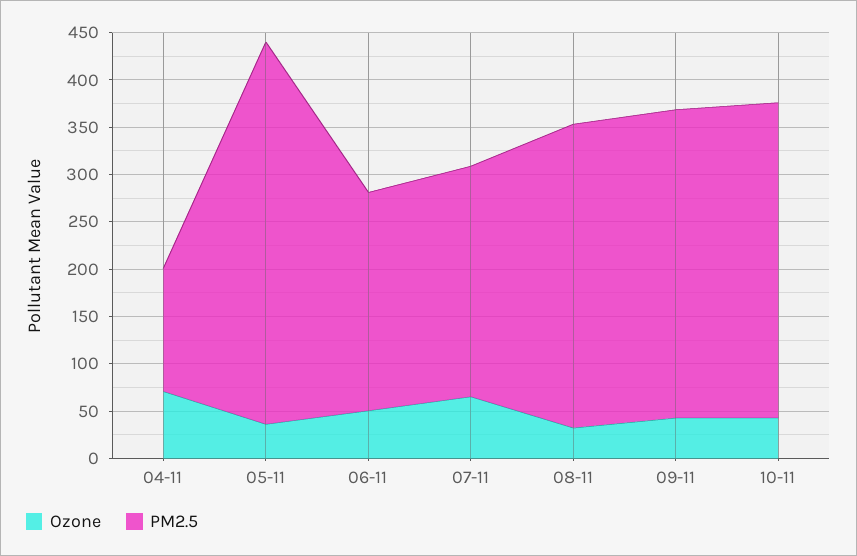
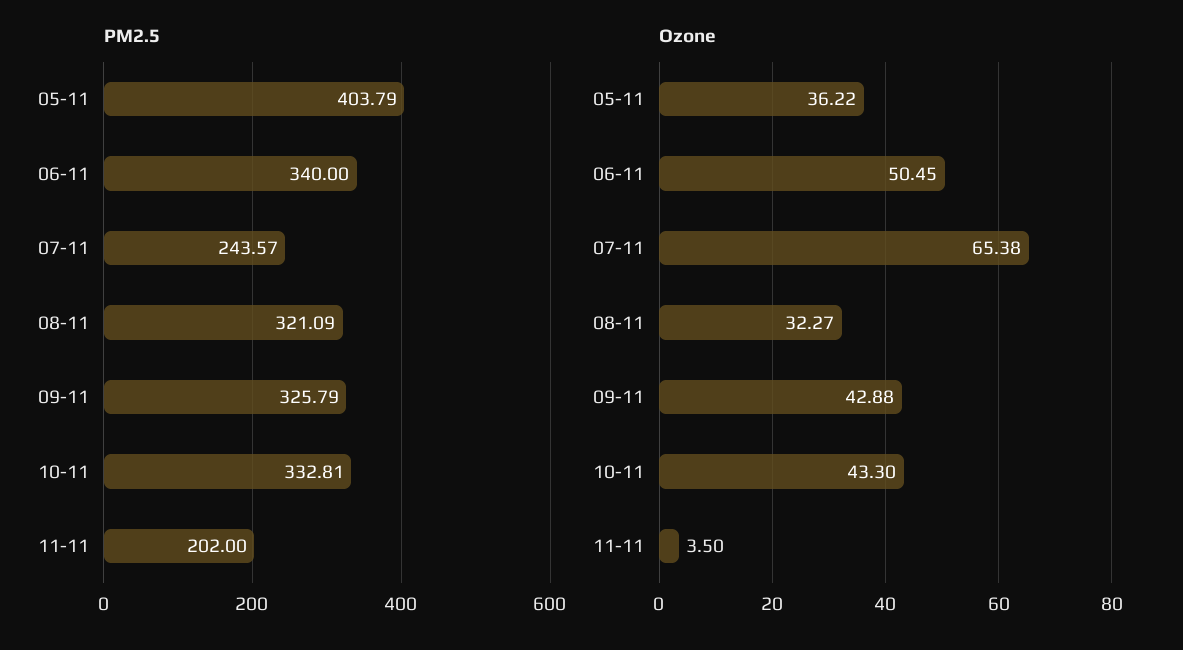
Ozone, 04-11: 70 -> none
PM2.5, 04-11: 130 -> none
PM2.5, 06-11: 230 -> 340
PM2.5, 11-11: none -> 202
Ozone, 11-11: none -> 3.5

